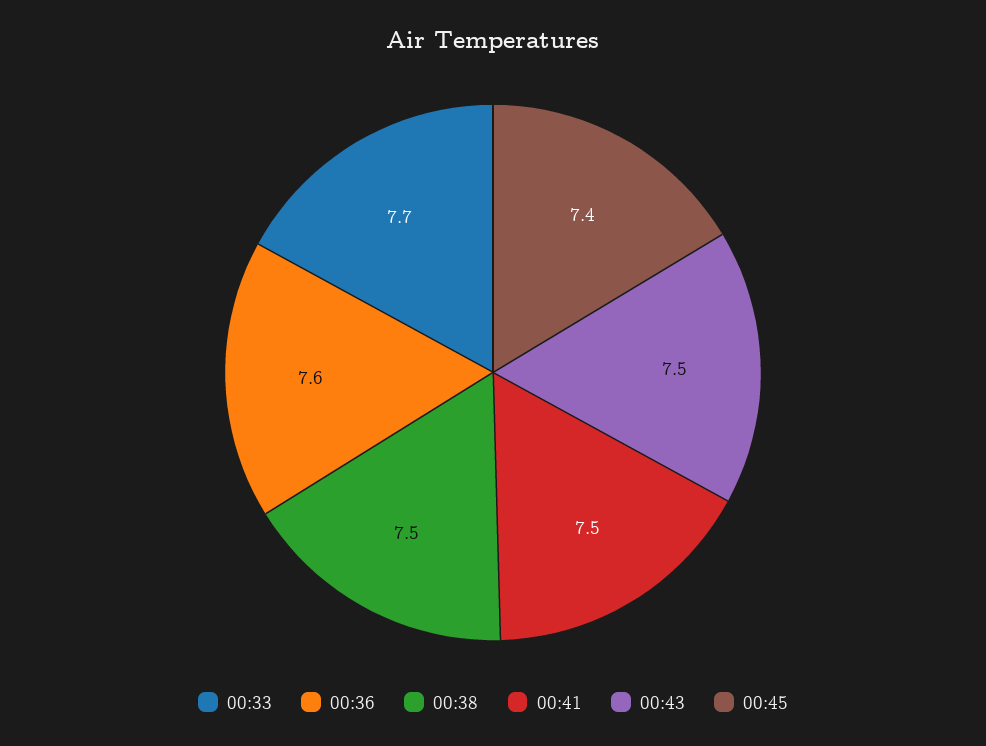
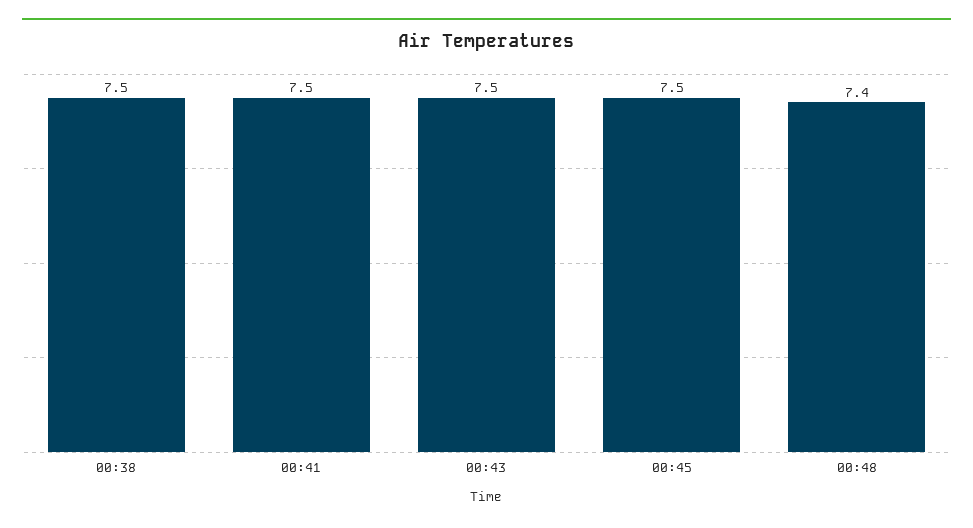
00:33: 7.7 -> none
00:36: 7.6 -> none
00:45: 7.4 -> 7.5
00:48: none -> 7.4

